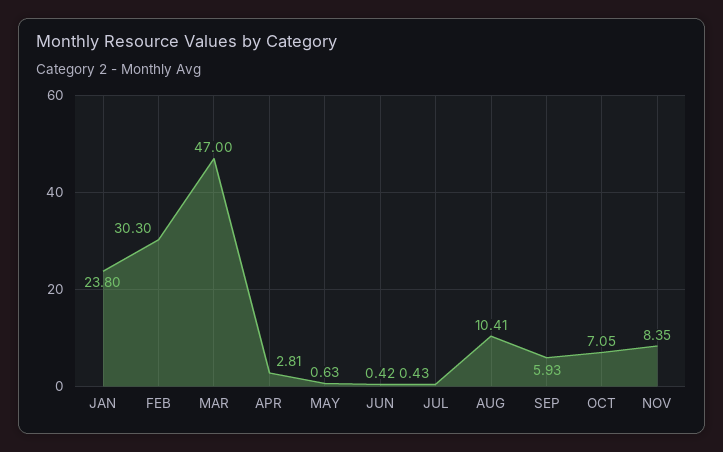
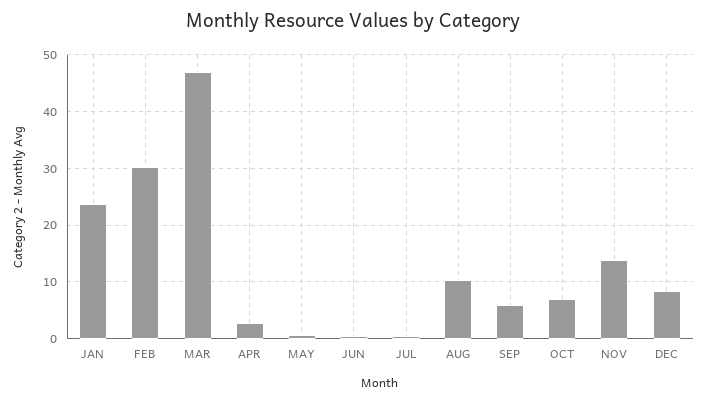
NOV: 8.35 -> 14
DEC: none -> 8

